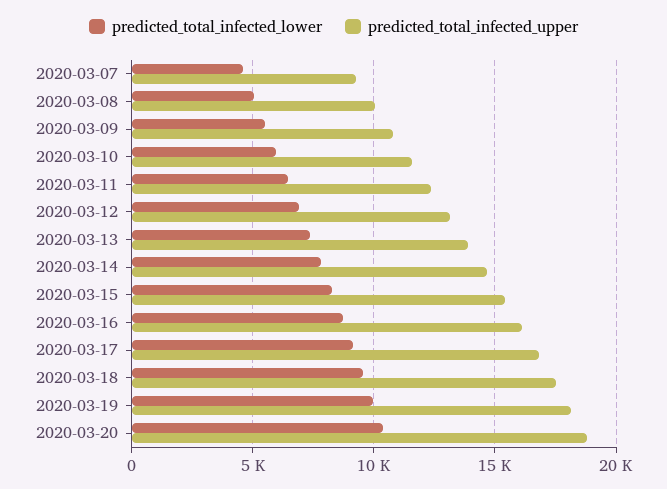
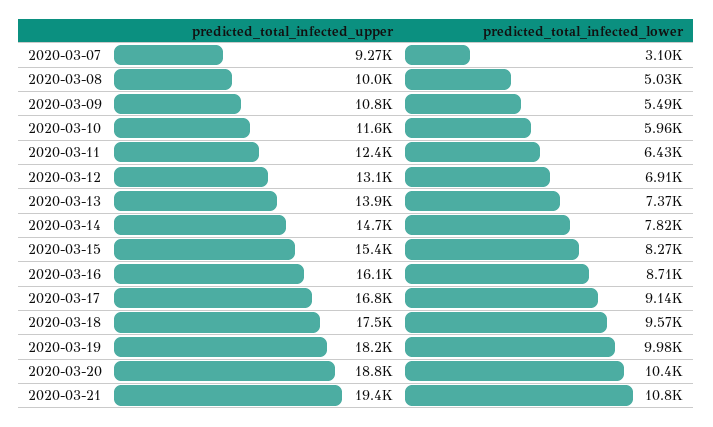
predicted_total_infected_lower, 2020-03-07: 4500 -> 3100
predicted_total_infected_upper, 2020-03-21: none -> 19400
predicted_total_infected_lower, 2020-03-21: none -> 10800

